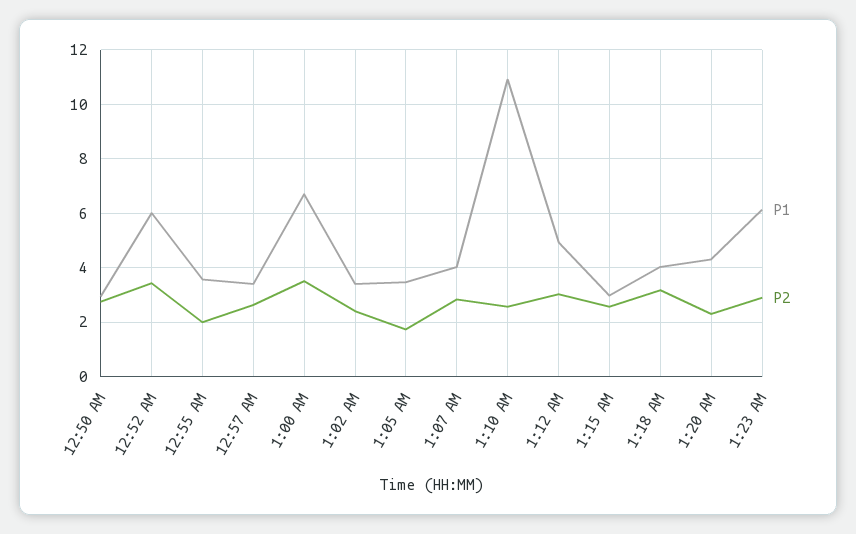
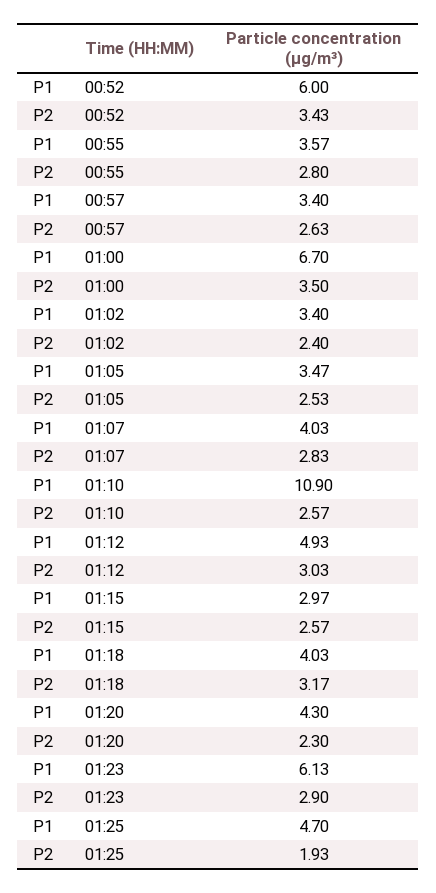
P1, 12:50 AM: 3 -> none
P2, 12:50 AM: 2.75 -> none
P2, 12:55 AM: 2 -> 2.8
P2, 1:05 AM: 1.75 -> 2.53
P1, 01:25: none -> 4.7
P2, 01:25: none -> 1.93

